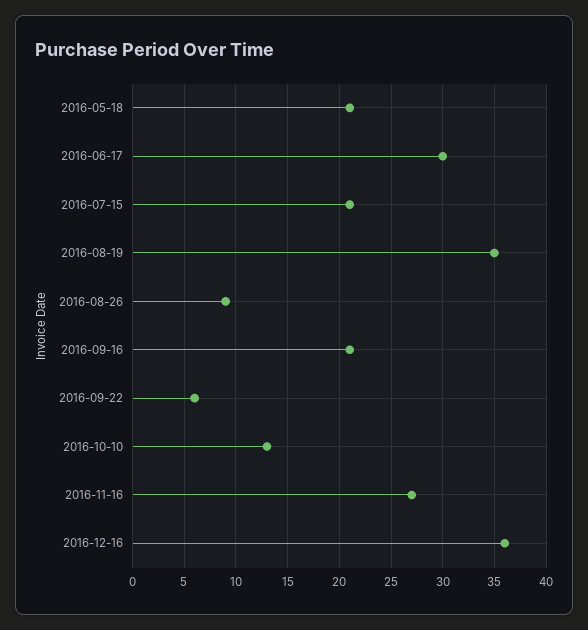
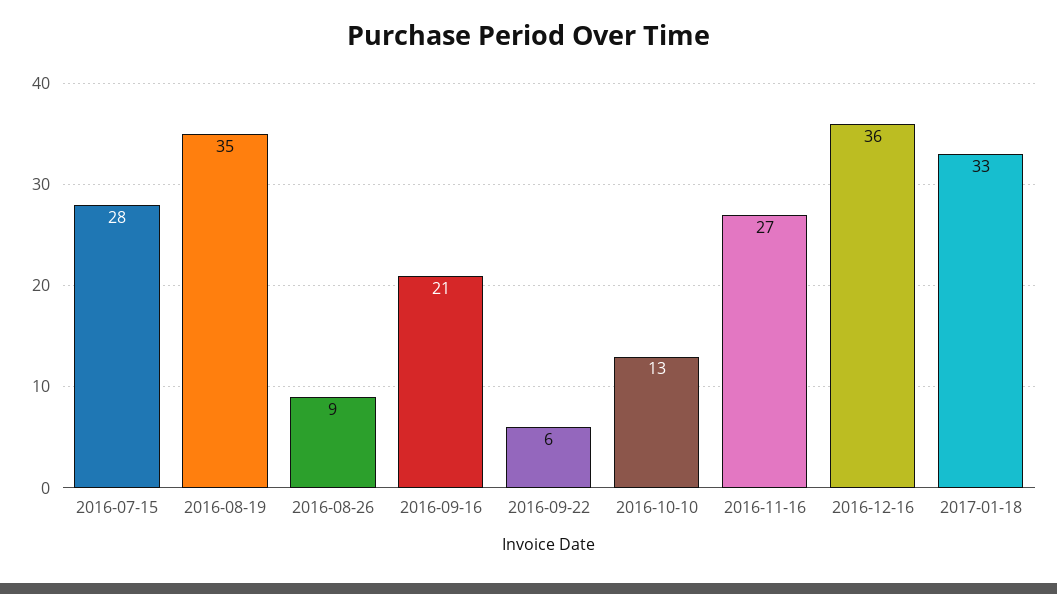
2016-05-18: 21 -> none
2016-06-17: 30 -> none
2016-07-15: 21 -> 28
2017-01-18: none -> 33

